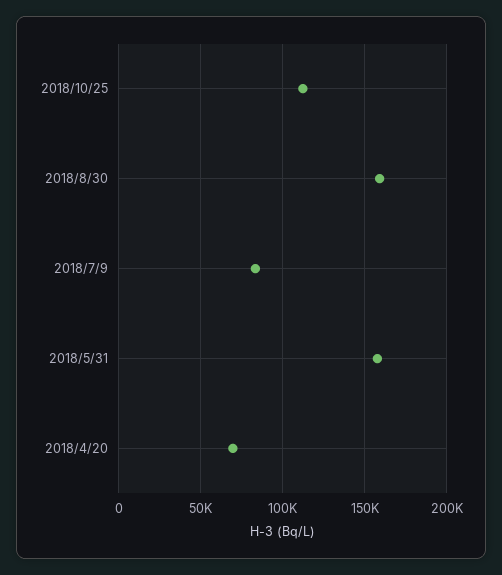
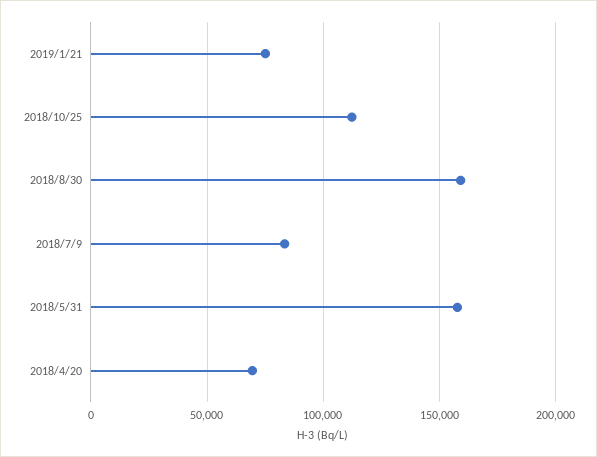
2019/1/21: none -> 75000

